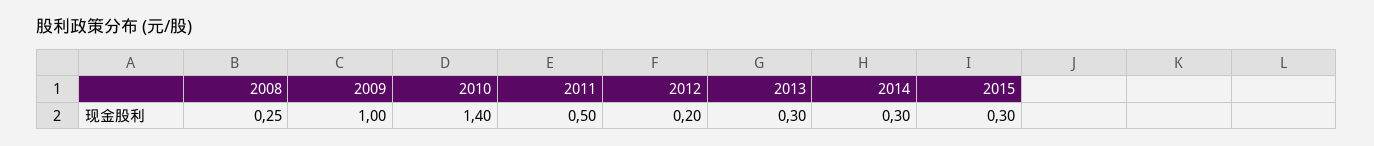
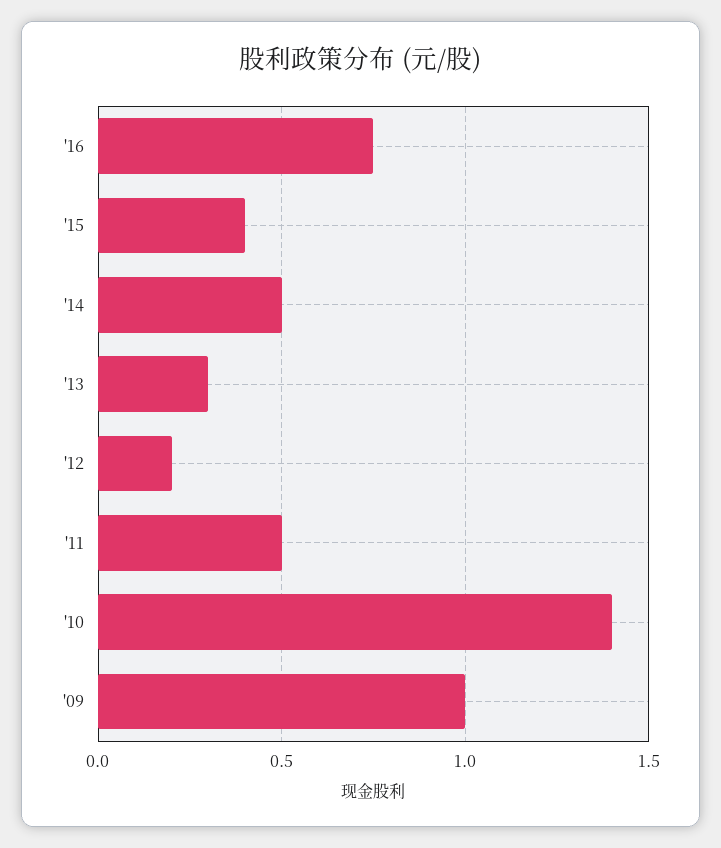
2008: 0.25 -> none
2014: 0.3 -> 0.5
2015: 0.3 -> 0.4
'16: none -> 0.75

